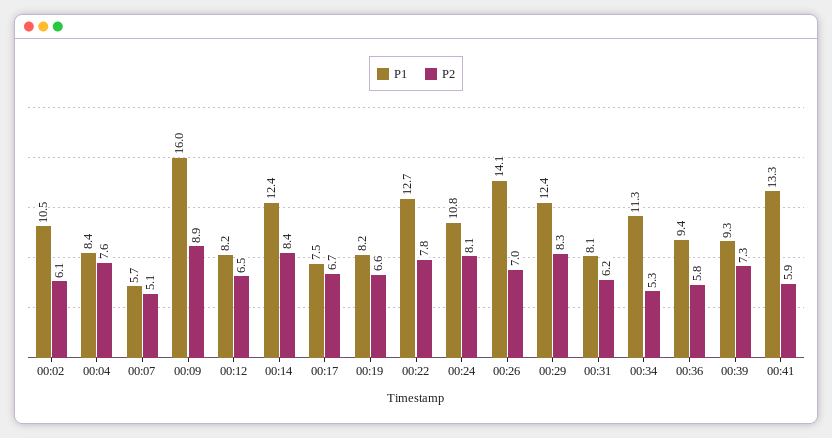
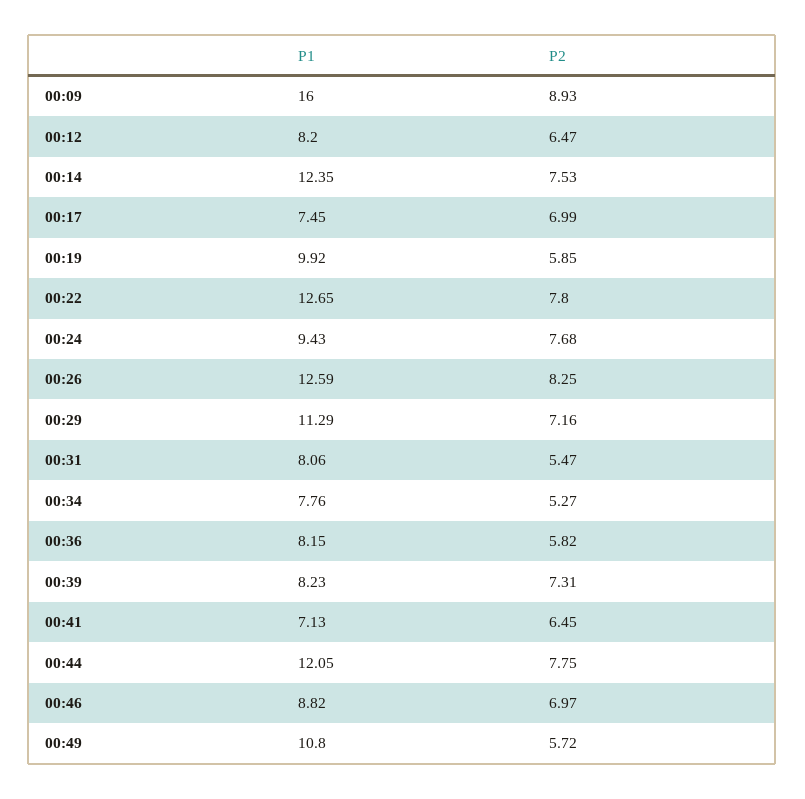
P1, 00:02: 10.5 -> none
P2, 00:02: 6.1 -> none
P1, 00:04: 8.4 -> none
P2, 00:04: 7.6 -> none
P1, 00:07: 5.7 -> none
P2, 00:07: 5.1 -> none
P2, 00:14: 8.4 -> 7.53
P2, 00:17: 6.7 -> 6.99
P1, 00:19: 8.2 -> 9.92
P2, 00:19: 6.6 -> 5.85
P1, 00:24: 10.8 -> 9.43
P2, 00:24: 8.1 -> 7.68
P1, 00:26: 14.1 -> 12.59
P2, 00:26: 7 -> 8.25
P1, 00:29: 12.4 -> 11.29
P2, 00:29: 8.3 -> 7.16
P2, 00:31: 6.2 -> 5.47
P1, 00:34: 11.3 -> 7.76
P1, 00:36: 9.4 -> 8.15
P1, 00:39: 9.3 -> 8.23
P1, 00:41: 13.3 -> 7.13
P2, 00:41: 5.9 -> 6.45
P1, 00:44: none -> 12.05
P2, 00:44: none -> 7.75
P1, 00:46: none -> 8.82
P2, 00:46: none -> 6.97
P1, 00:49: none -> 10.8
P2, 00:49: none -> 5.72

